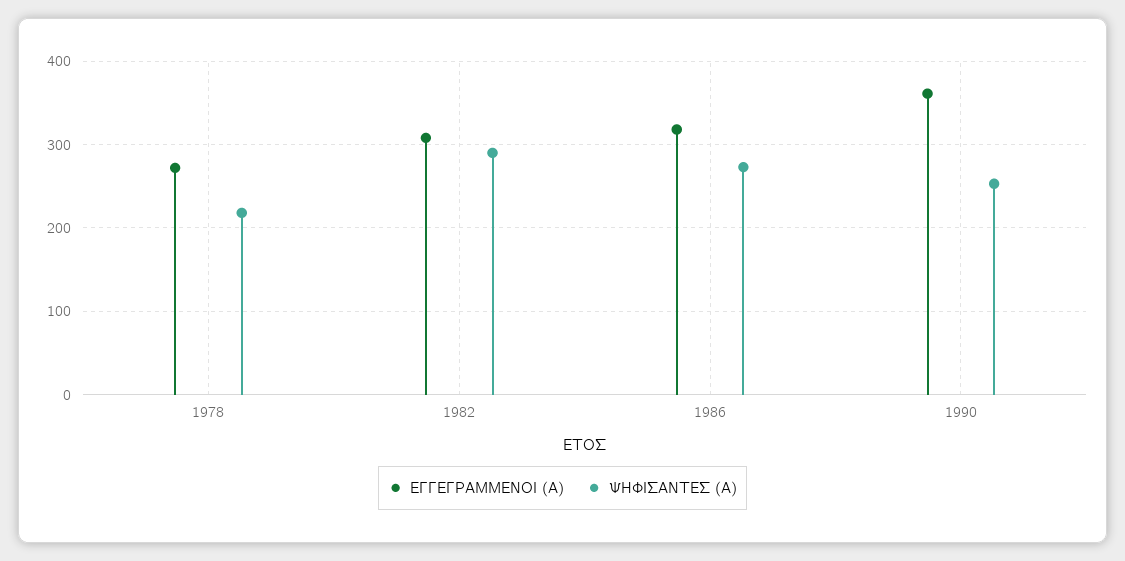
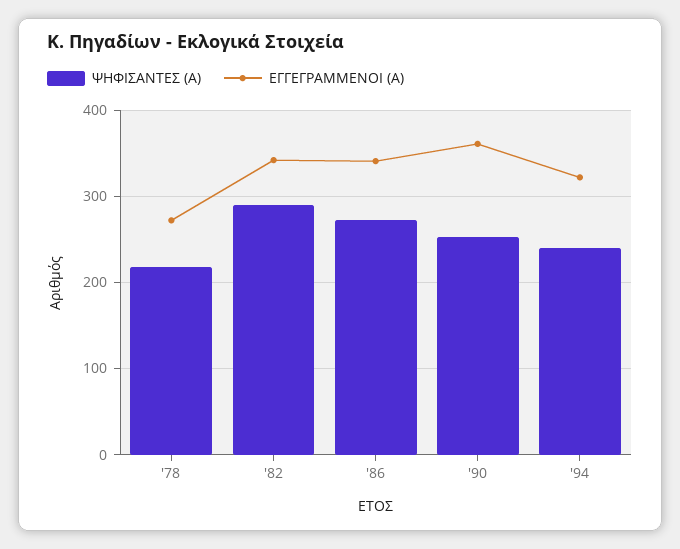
ΕΓΓΕΓΡΑΜΜΕΝΟΙ (Α), 1982: 310 -> 340
ΕΓΓΕΓΡΑΜΜΕΝΟΙ (Α), 1986: 320 -> 340
ΨΗΦΙΣΑΝΤΕΣ (Α), '94: none -> 240
ΕΓΓΕΓΡΑΜΜΕΝΟΙ (Α), '94: none -> 320

